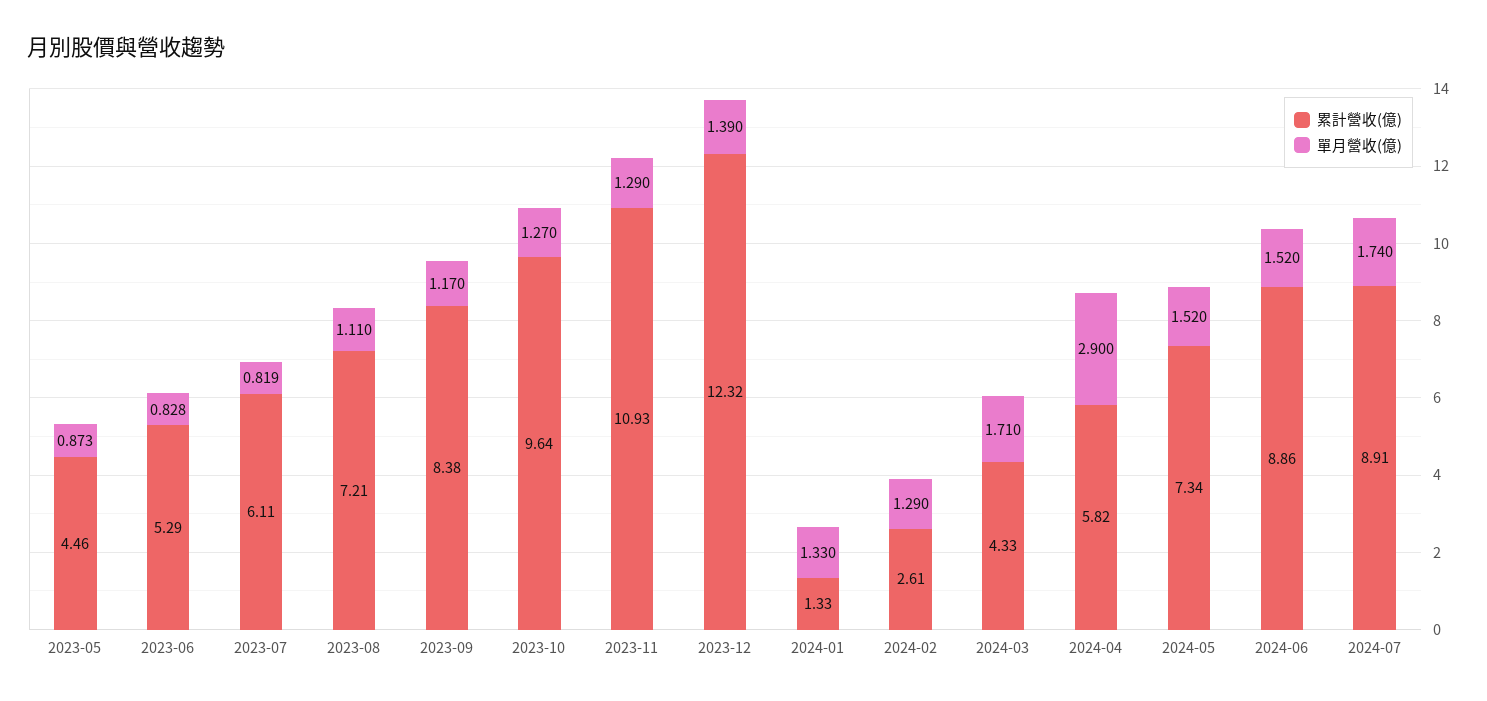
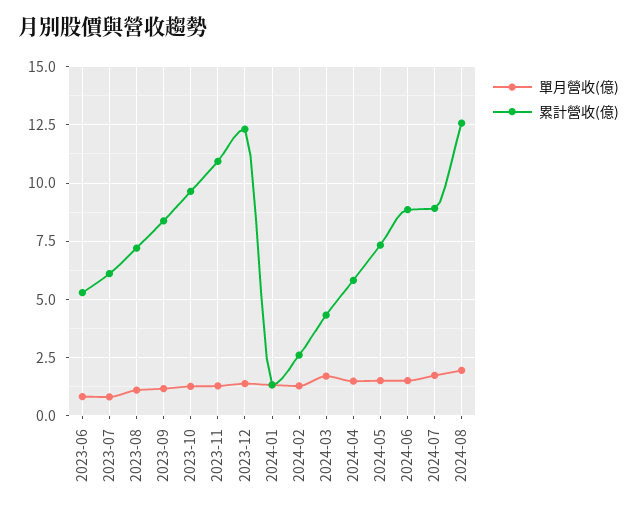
累計營收(億), 2023-05: 4.46 -> none
單月營收(億), 2023-05: 0.873 -> none
單月營收(億), 2024-04: 2.9 -> 1.5
單月營收(億), 2024-08: none -> 2
累計營收(億), 2024-08: none -> 12.5

